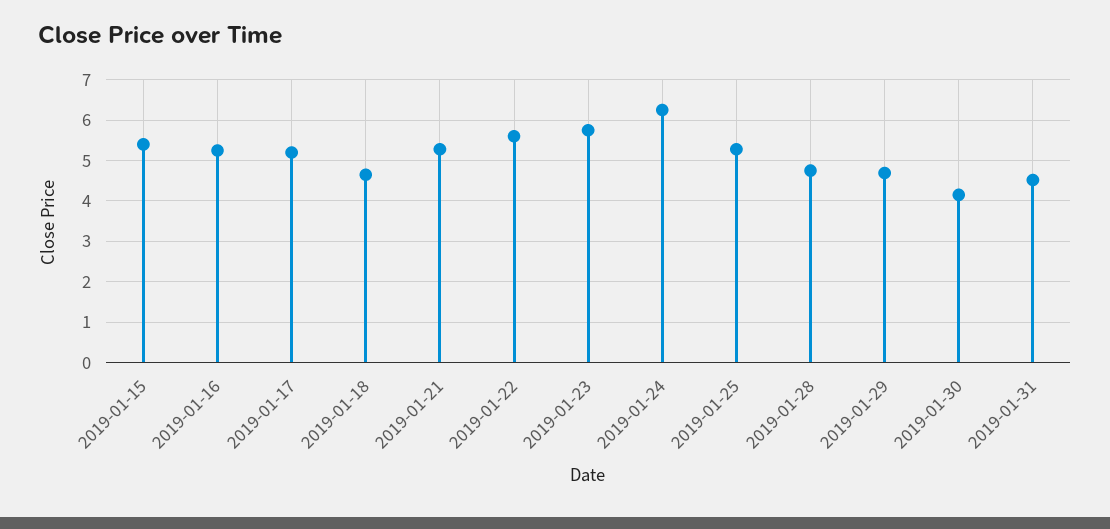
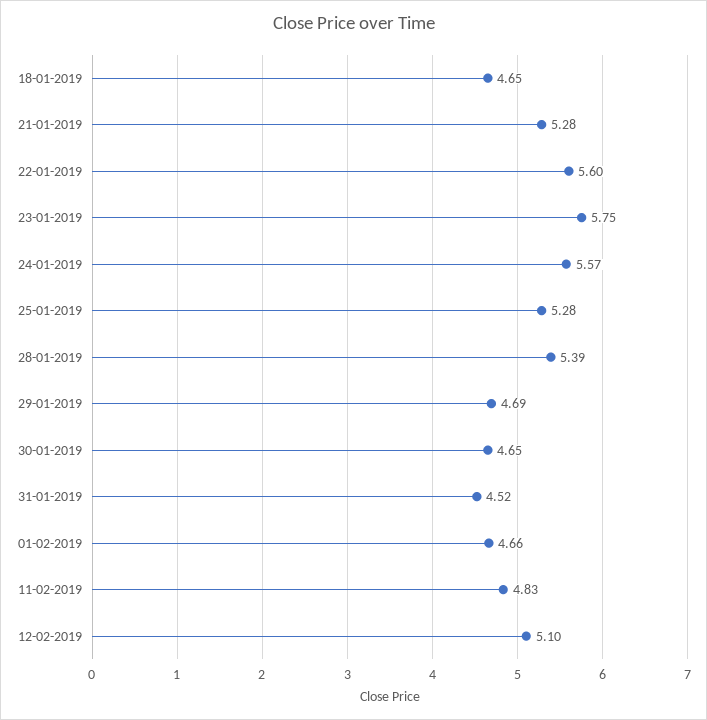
2019-01-15: 5.4 -> none
2019-01-16: 5.2 -> none
2019-01-17: 5.2 -> none
2019-01-24: 6.2 -> 5.57
2019-01-28: 4.8 -> 5.39
2019-01-30: 4.2 -> 4.65
01-02-2019: none -> 4.66
11-02-2019: none -> 4.83
12-02-2019: none -> 5.1

